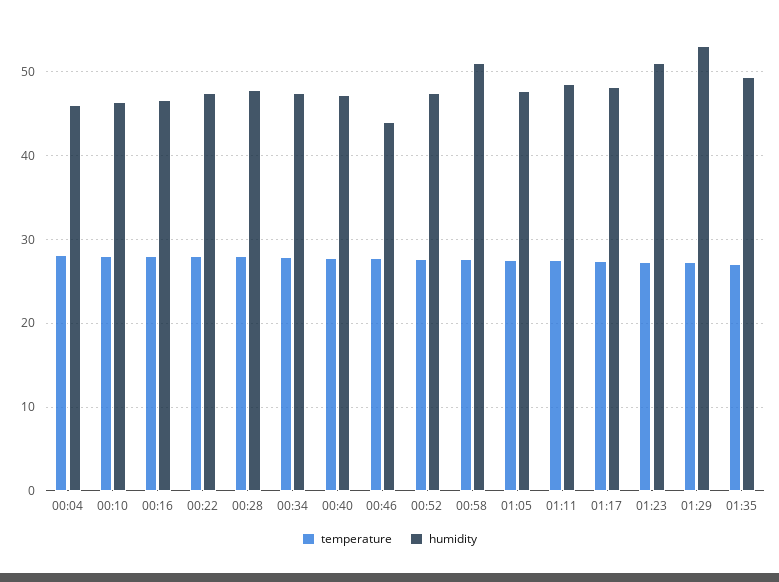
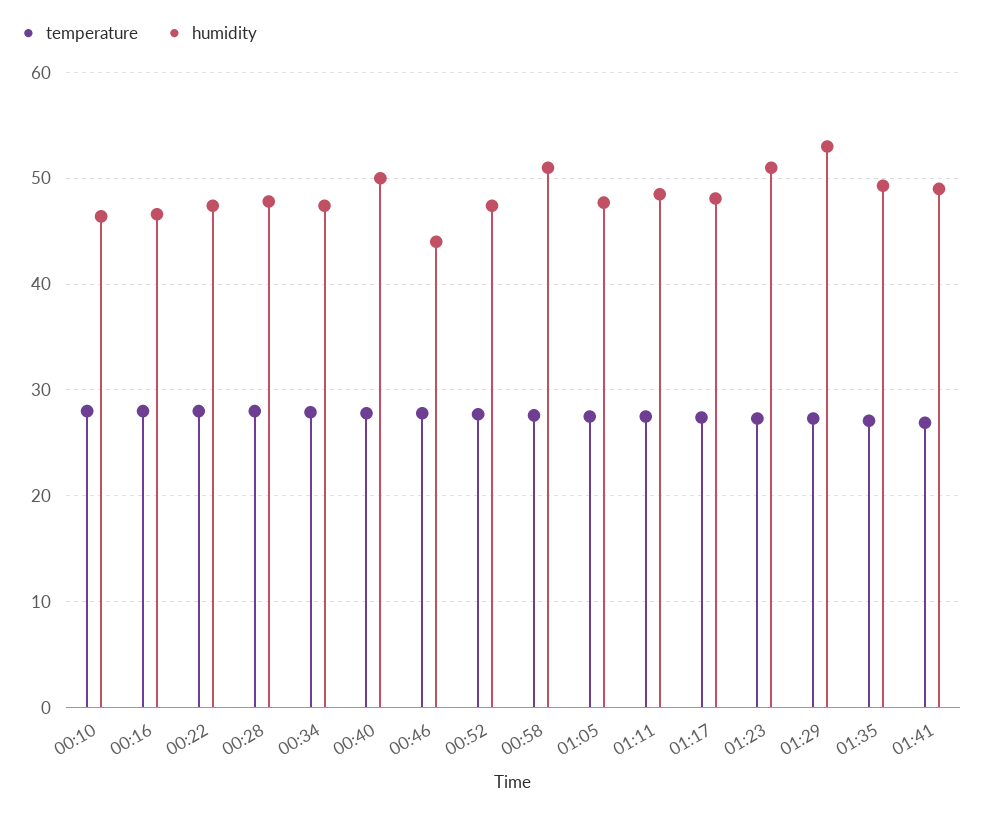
temperature, 00:04: 28 -> none
humidity, 00:04: 46 -> none
humidity, 00:40: 47 -> 50
temperature, 01:41: none -> 27
humidity, 01:41: none -> 49

